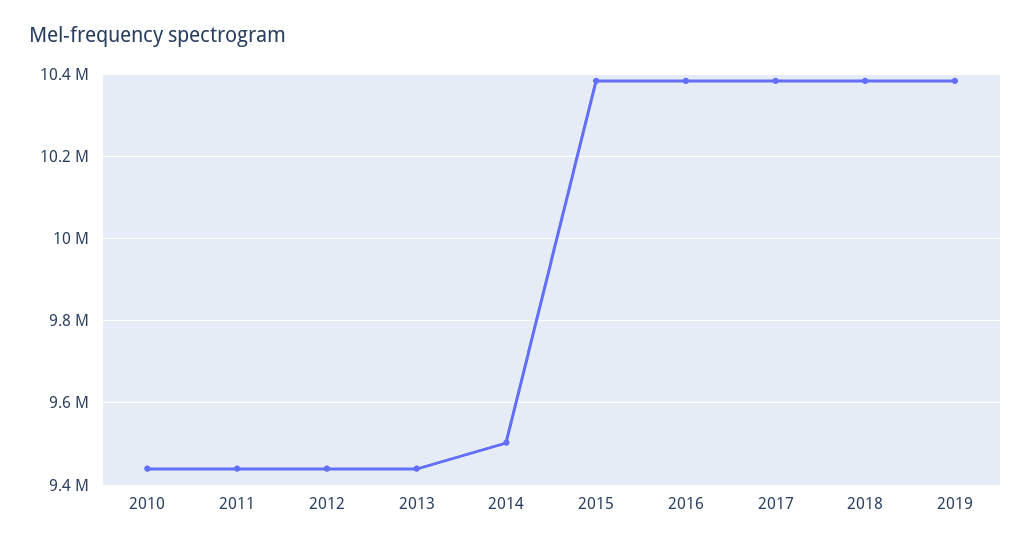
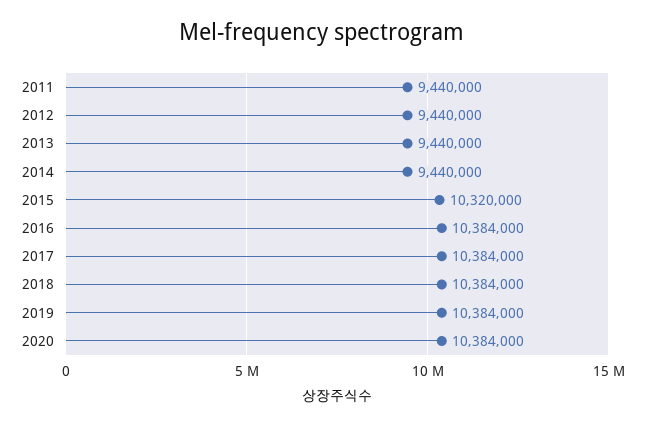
2010: 9440000 -> none
2014: 9500000 -> 9440000
2015: 10380000 -> 10320000
2020: none -> 10384000

